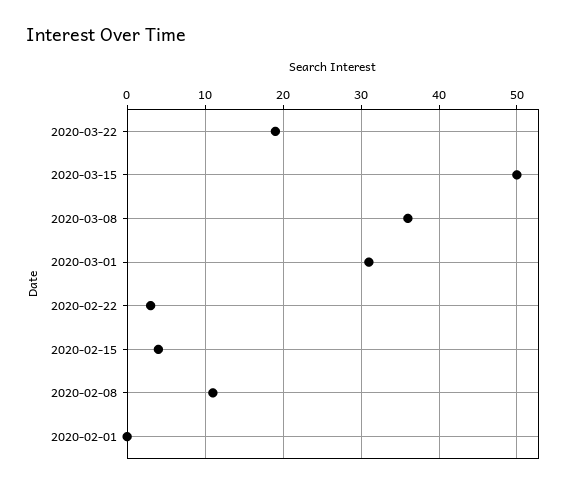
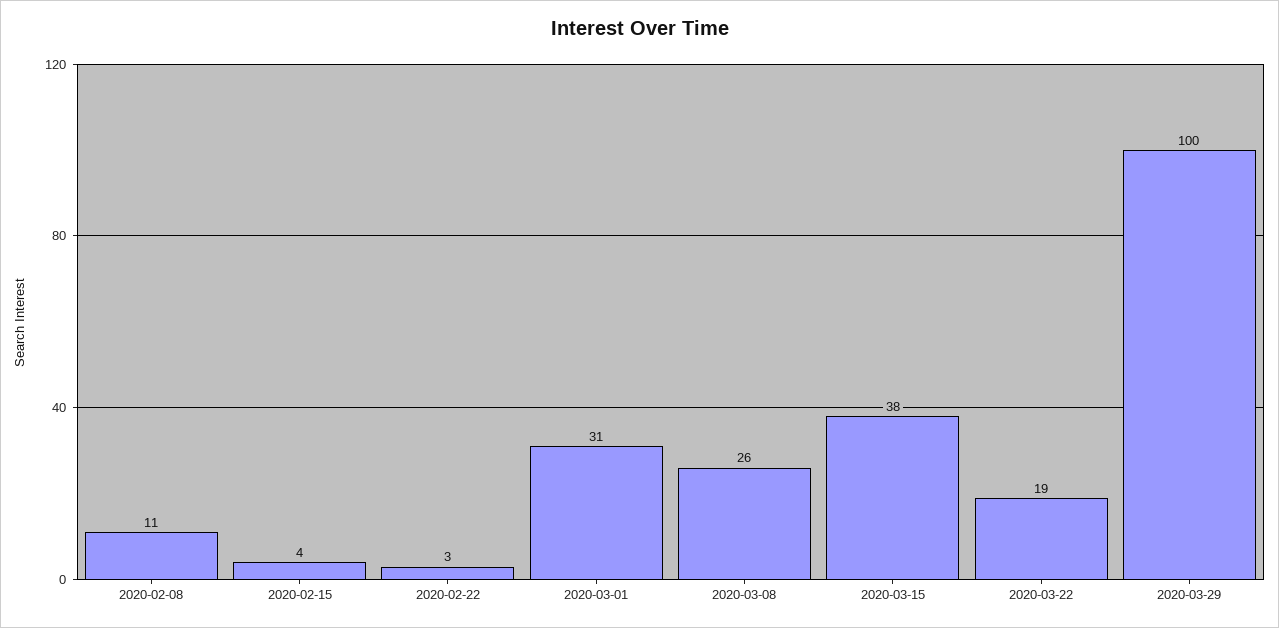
2020-03-15: 50 -> 38
2020-03-08: 36 -> 26
2020-02-01: 0 -> none
2020-03-29: none -> 100

